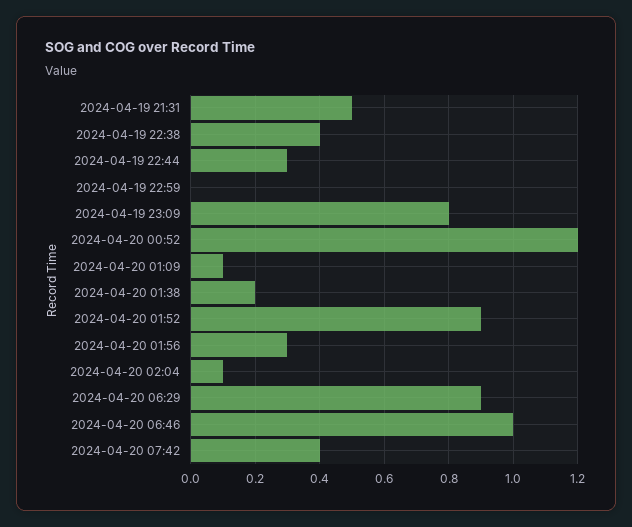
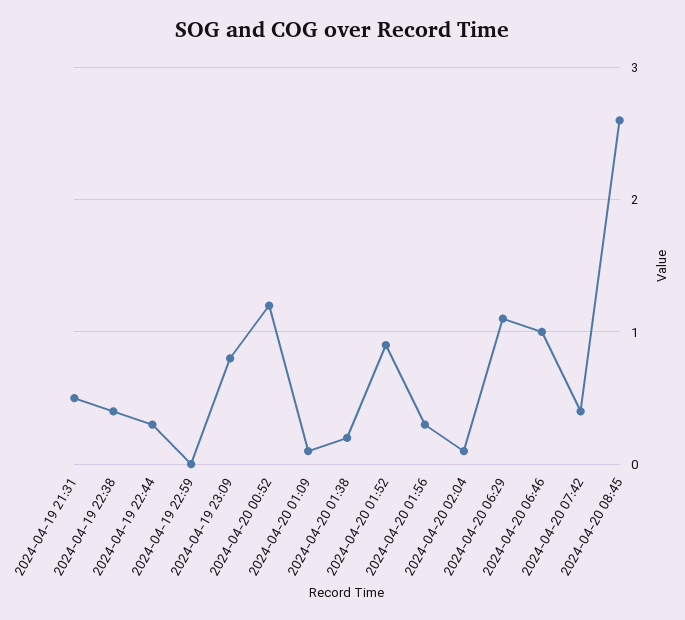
2024-04-20 06:29: 0.9 -> 1.1
2024-04-20 08:45: none -> 2.6

